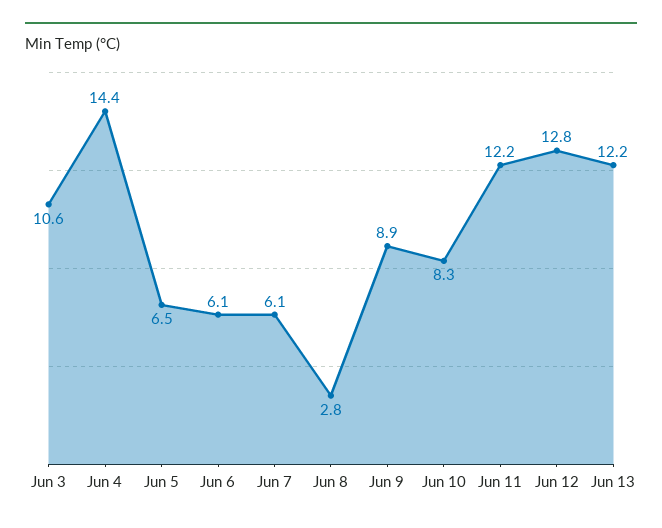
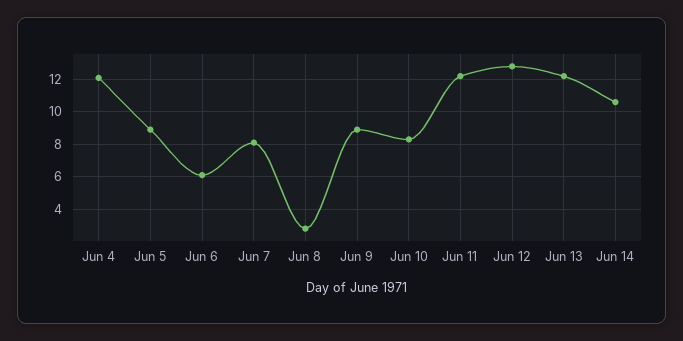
Jun 3: 10.6 -> none
Jun 4: 14.4 -> 12
Jun 5: 6.5 -> 9
Jun 7: 6.1 -> 8
Jun 14: none -> 10.5

